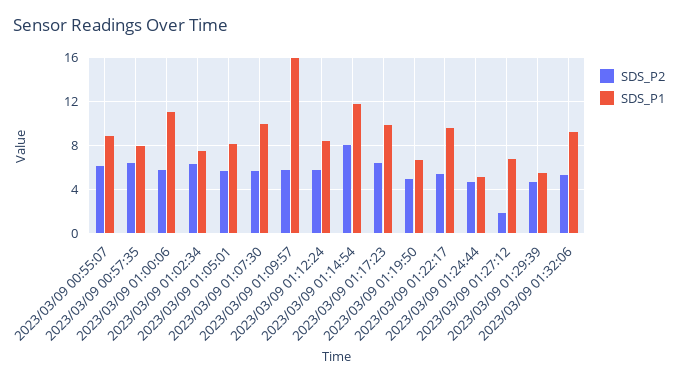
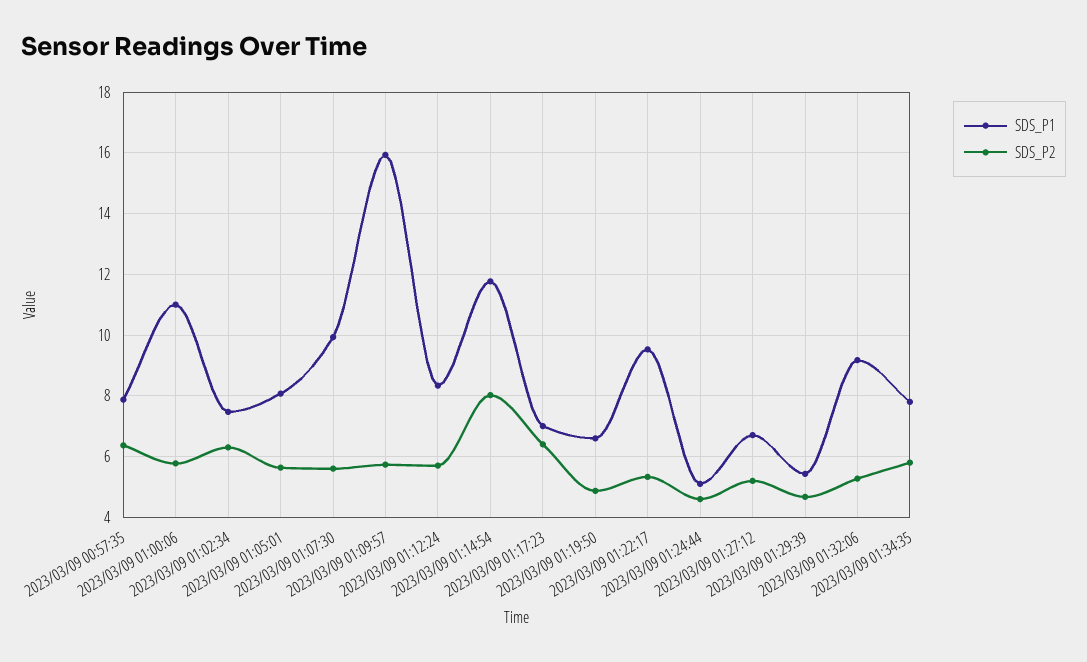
SDS_P2, 2023/03/09 00:55:07: 6 -> none
SDS_P1, 2023/03/09 00:55:07: 9 -> none
SDS_P1, 2023/03/09 01:17:23: 10 -> 7
SDS_P2, 2023/03/09 01:27:12: 2 -> 5.2
SDS_P1, 2023/03/09 01:34:35: none -> 7.8
SDS_P2, 2023/03/09 01:34:35: none -> 5.8

